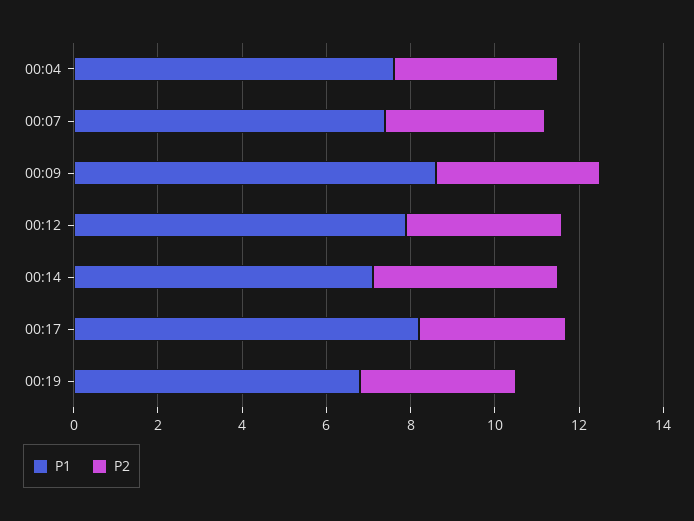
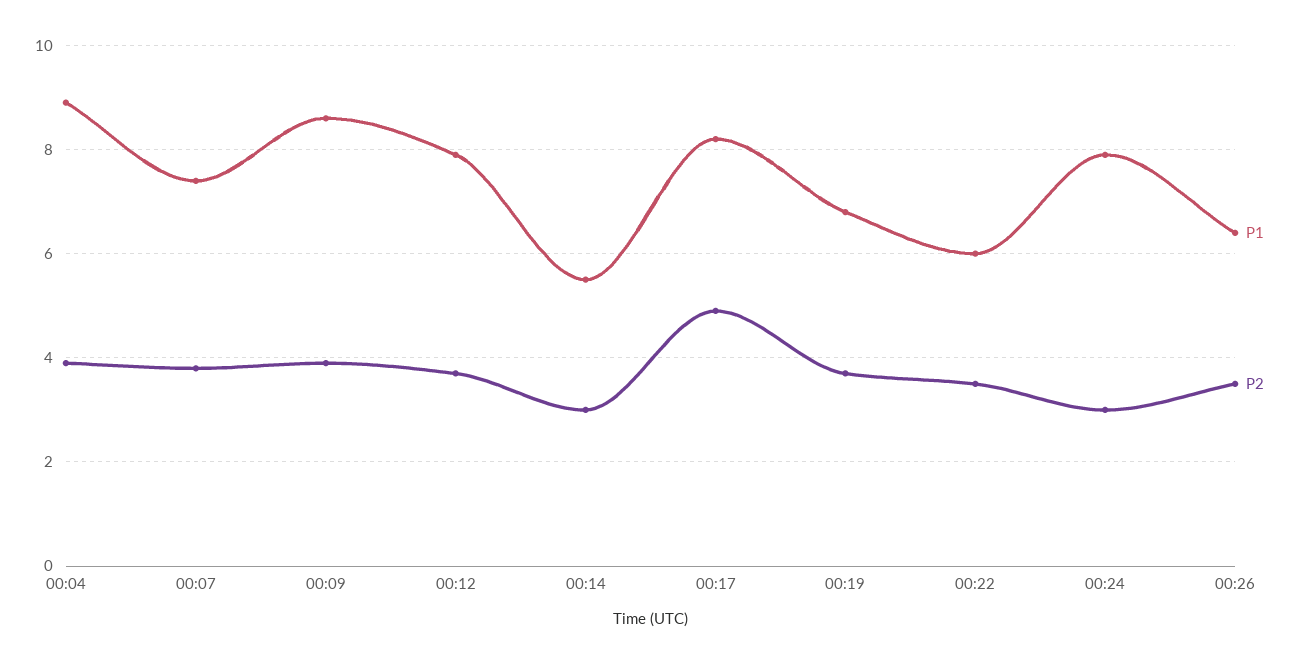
P1, 00:04: 7.5 -> 9
P1, 00:14: 7 -> 5.5
P2, 00:14: 4.5 -> 3
P2, 00:17: 3.5 -> 5
P1, 00:22: none -> 6
P2, 00:22: none -> 3.5
P1, 00:24: none -> 8
P2, 00:24: none -> 3
P1, 00:26: none -> 6.5
P2, 00:26: none -> 3.5

